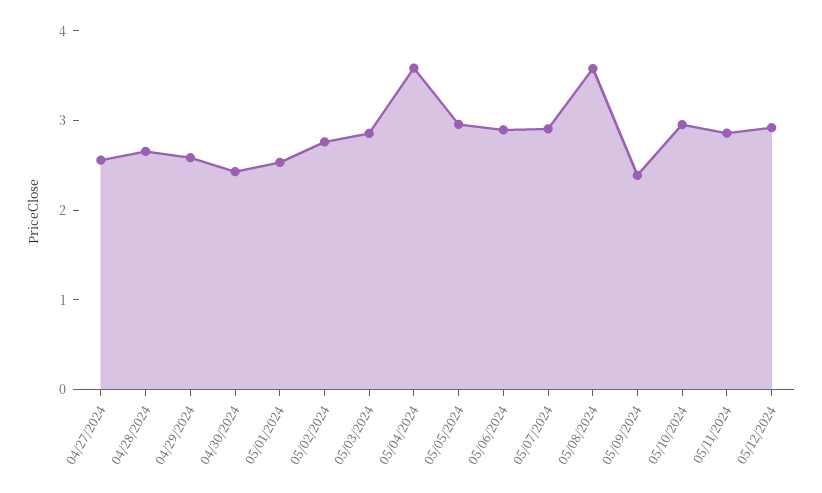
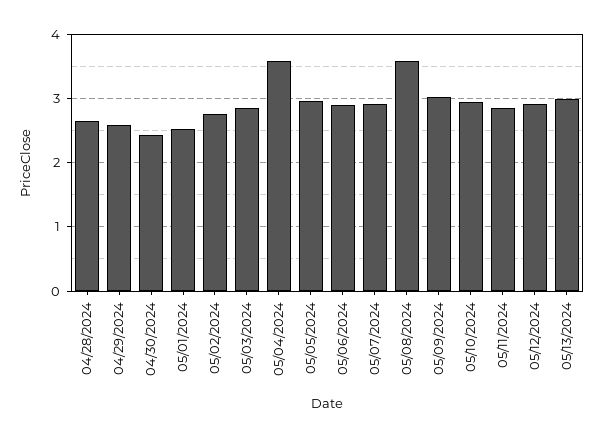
04/27/2024: 2.6 -> none
05/09/2024: 2.4 -> 3
05/13/2024: none -> 3

